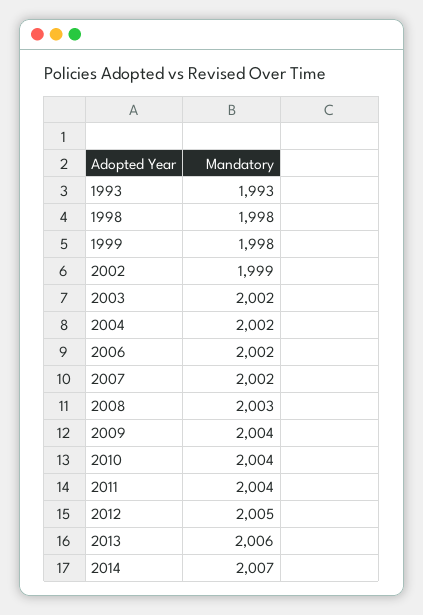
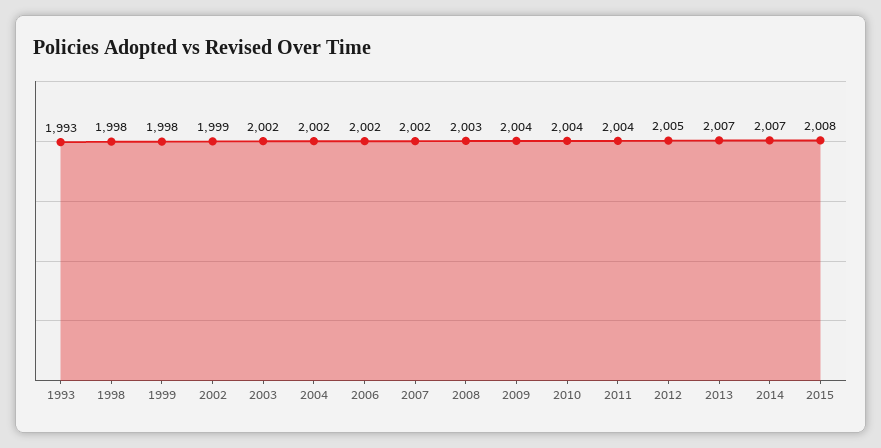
2013: 2006 -> 2007
2015: none -> 2008

